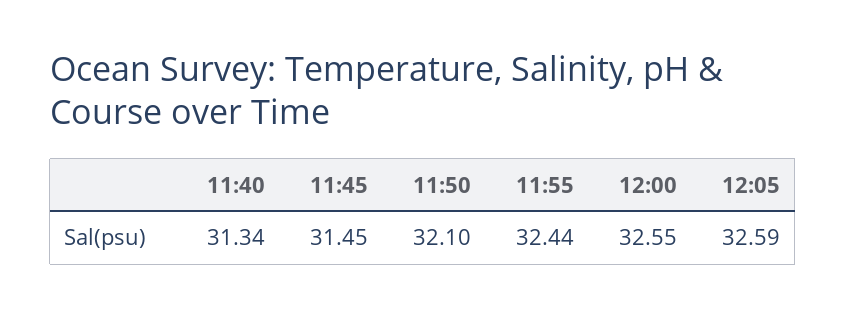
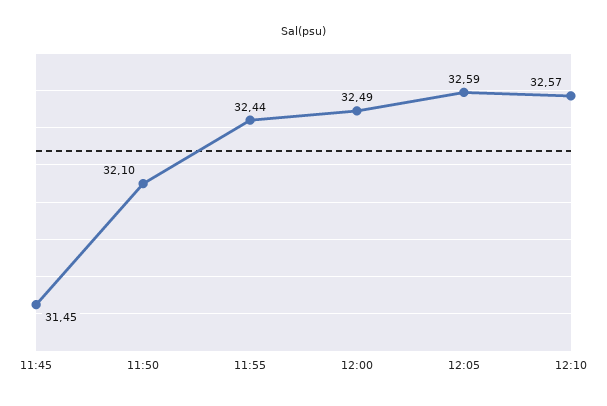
11:40: 31.34 -> none
12:00: 32.55 -> 32.49
12:10: none -> 32.57

